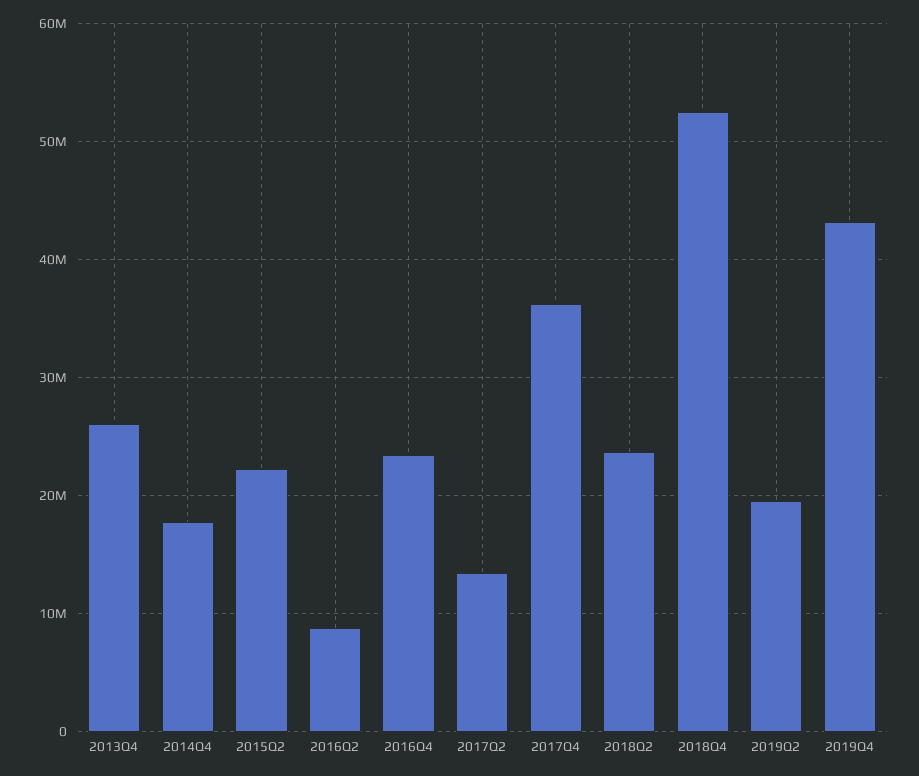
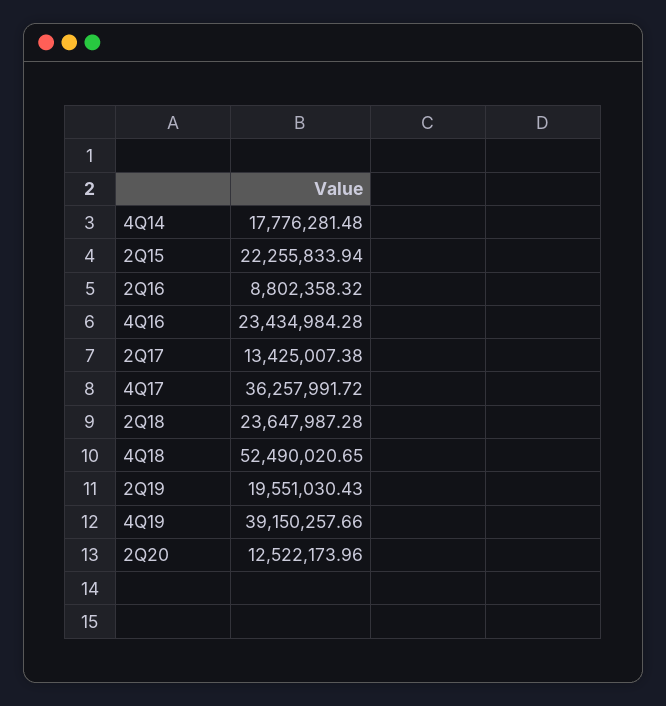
2013Q4: 26000000 -> none
2019Q4: 43000000 -> 39150257.66
2Q20: none -> 12522173.96

